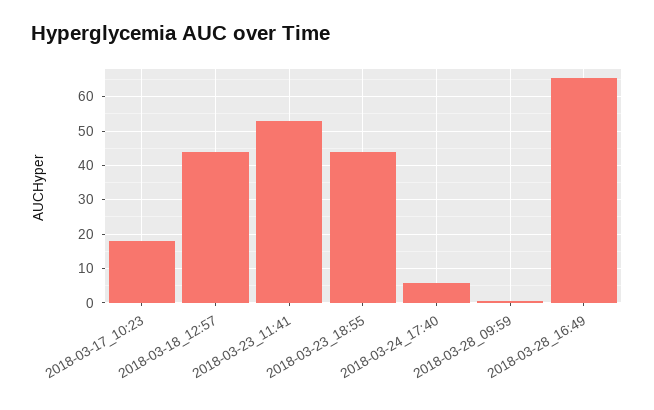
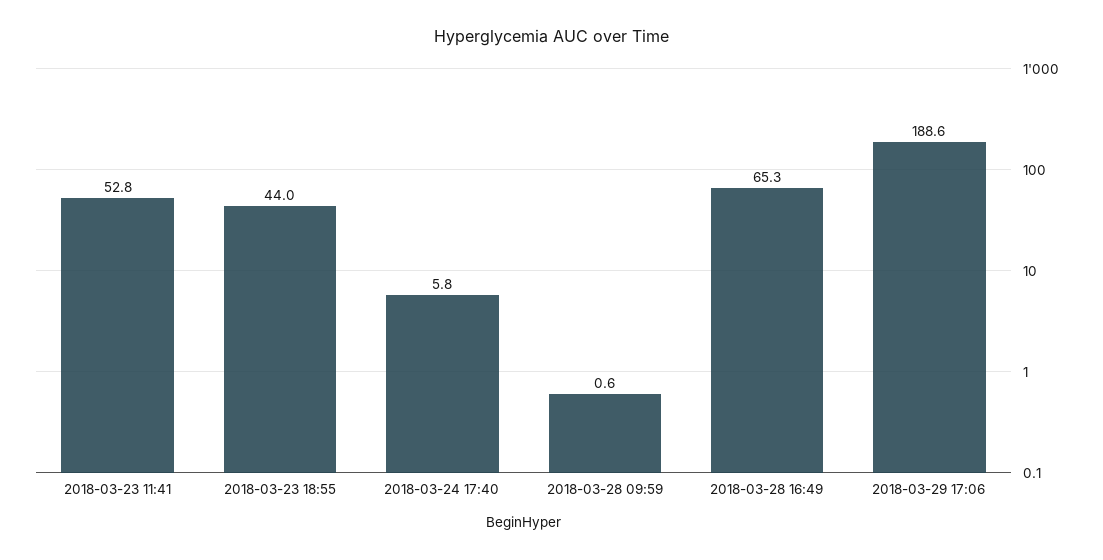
2018-03-17_10:23: 18 -> none
2018-03-18_12:57: 44 -> none
2018-03-29 17:06: none -> 188.6

